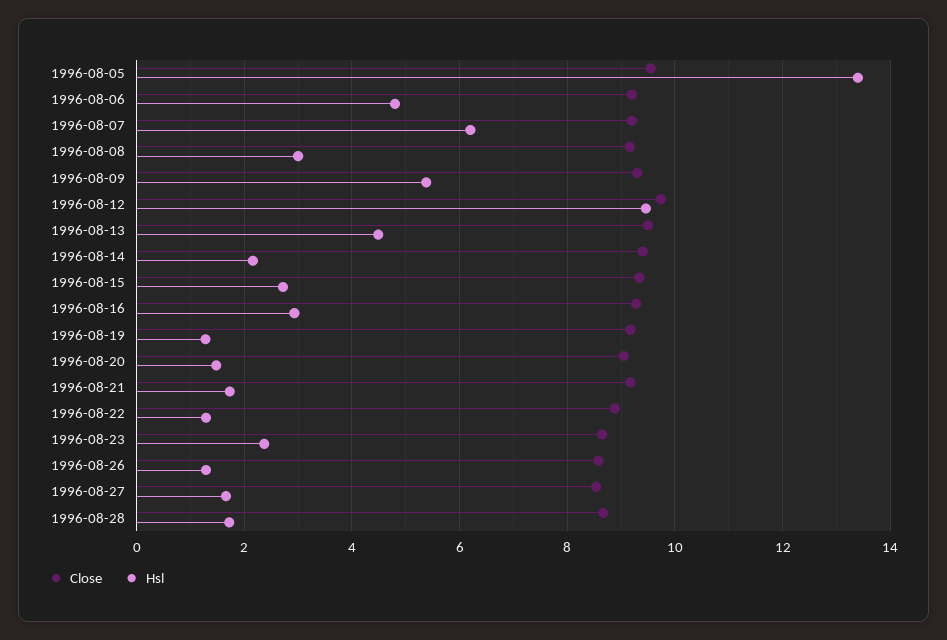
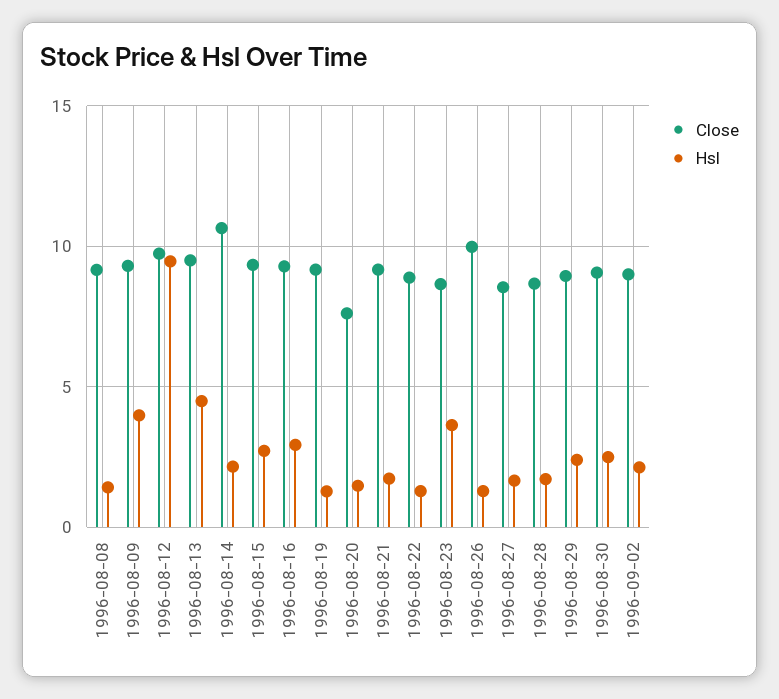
Close, 1996-08-05: 9.6 -> none
Hsl, 1996-08-05: 13.4 -> none
Close, 1996-08-06: 9.2 -> none
Hsl, 1996-08-06: 4.8 -> none
Close, 1996-08-07: 9.2 -> none
Hsl, 1996-08-07: 6.2 -> none
Hsl, 1996-08-08: 3 -> 1.5
Hsl, 1996-08-09: 5.4 -> 4
Close, 1996-08-14: 9.4 -> 10.5
Close, 1996-08-20: 9 -> 7.5
Hsl, 1996-08-23: 2.4 -> 3.5
Close, 1996-08-26: 8.6 -> 10
Close, 1996-08-29: none -> 9
Hsl, 1996-08-29: none -> 2.5
Close, 1996-08-30: none -> 9
Hsl, 1996-08-30: none -> 2.5
Close, 1996-09-02: none -> 9
Hsl, 1996-09-02: none -> 2

